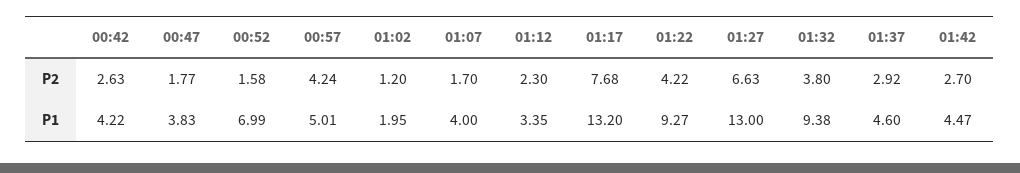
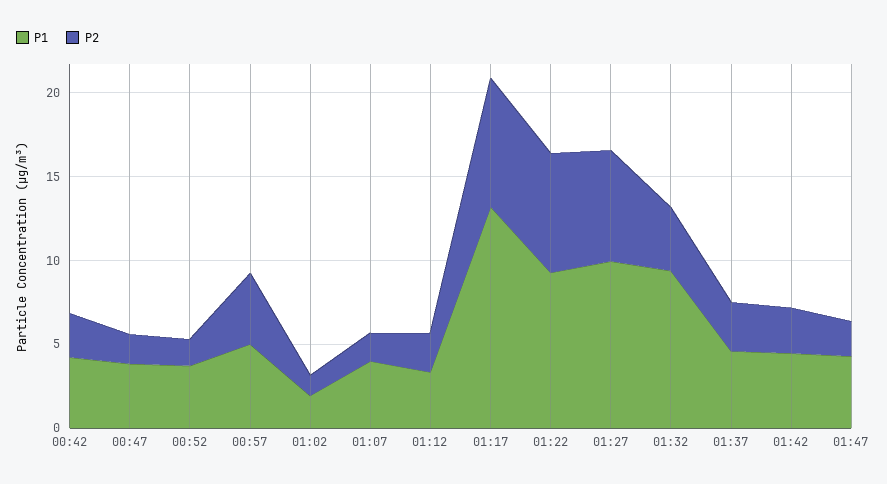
P2, 01:22: 4.22 -> 7
P1, 00:52: 6.99 -> 4
P1, 01:27: 13 -> 10
P1, 01:47: none -> 4
P2, 01:47: none -> 2

